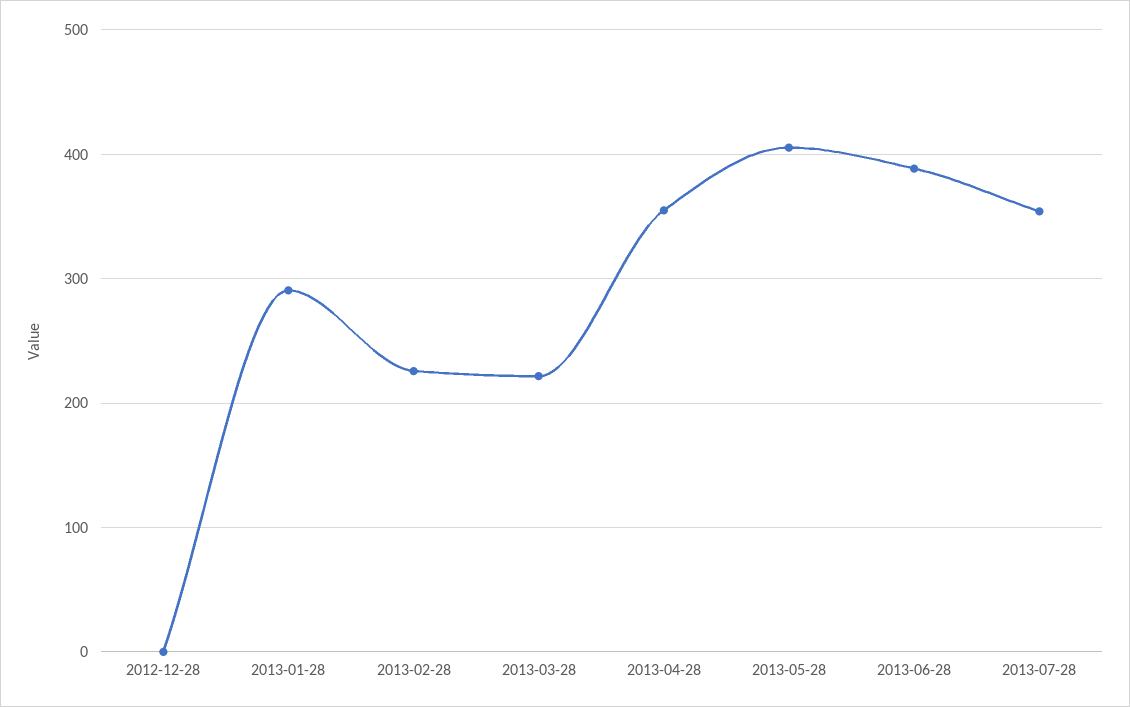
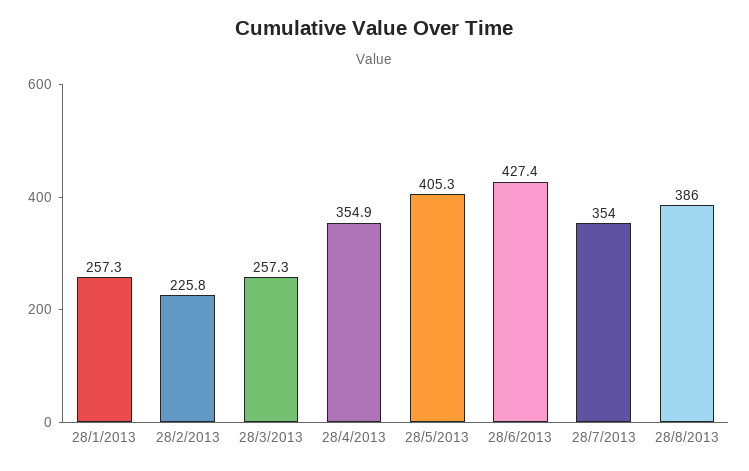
2012-12-28: 0 -> none
2013-01-28: 290 -> 257.3
2013-03-28: 220 -> 257.3
2013-06-28: 390 -> 427.4
28/8/2013: none -> 386

